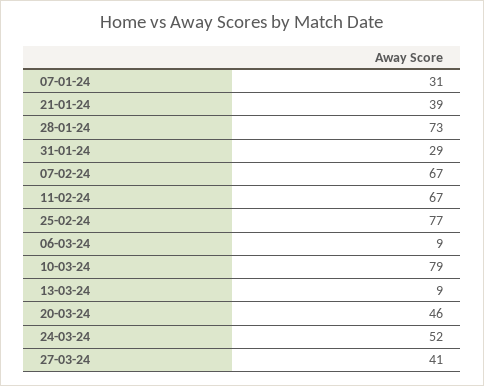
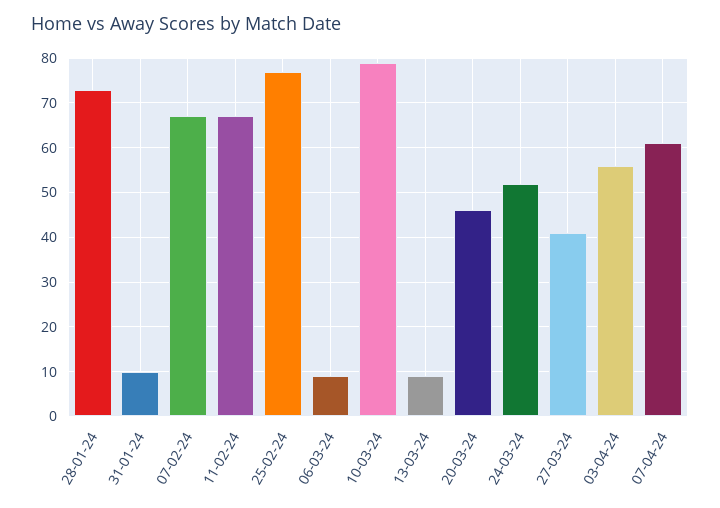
07-01-24: 31 -> none
21-01-24: 39 -> none
31-01-24: 29 -> 10
03-04-24: none -> 55
07-04-24: none -> 60

